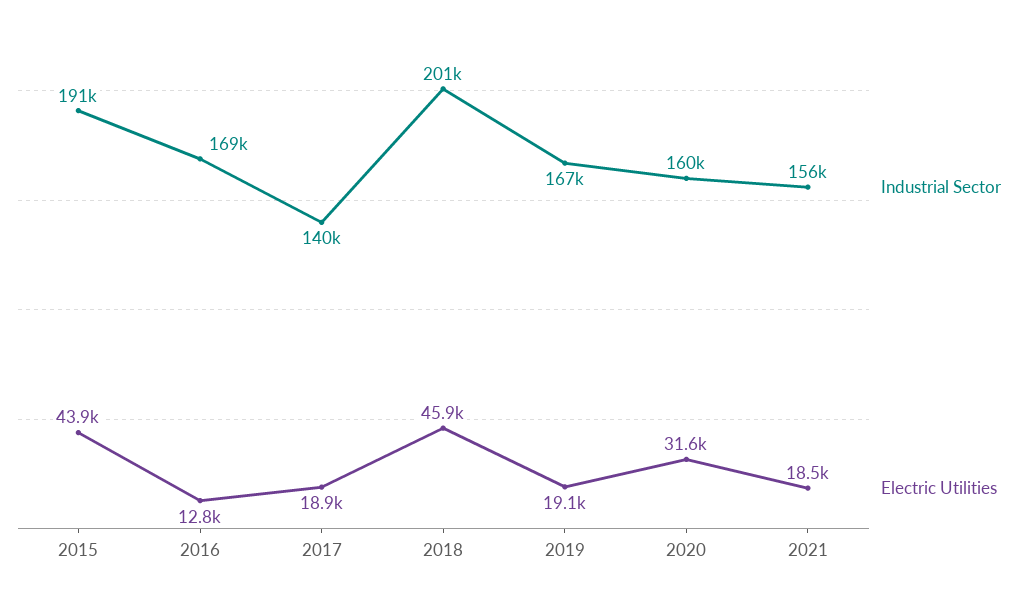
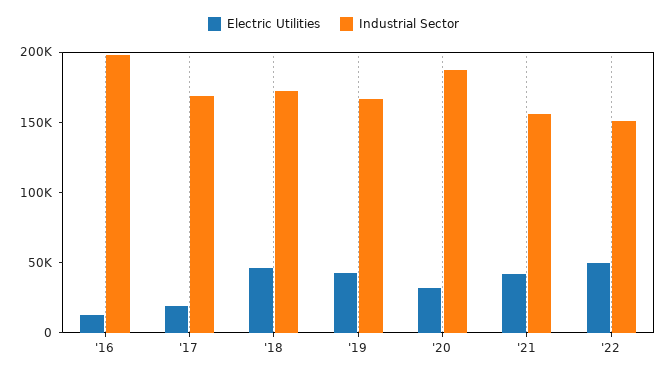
Industrial Sector, 2015: 191000 -> none
Electric Utilities, 2015: 43900 -> none
Industrial Sector, 2016: 169000 -> 200000
Industrial Sector, 2017: 140000 -> 170000
Industrial Sector, 2018: 201000 -> 170000
Electric Utilities, 2019: 19100 -> 40000
Industrial Sector, 2020: 160000 -> 190000
Electric Utilities, 2021: 18500 -> 40000
Electric Utilities, '22: none -> 50000
Industrial Sector, '22: none -> 150000

